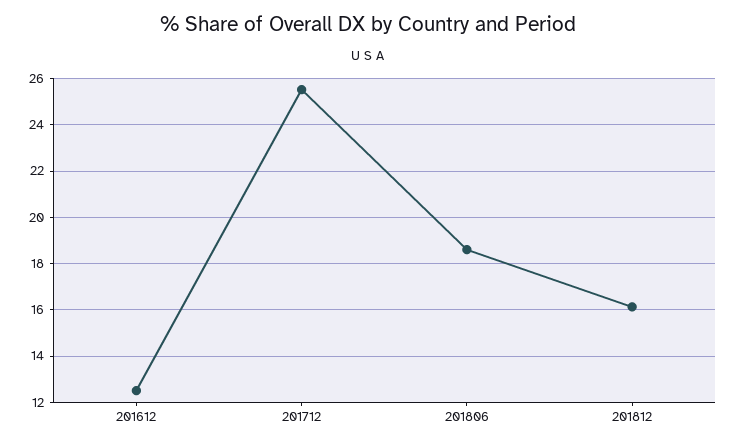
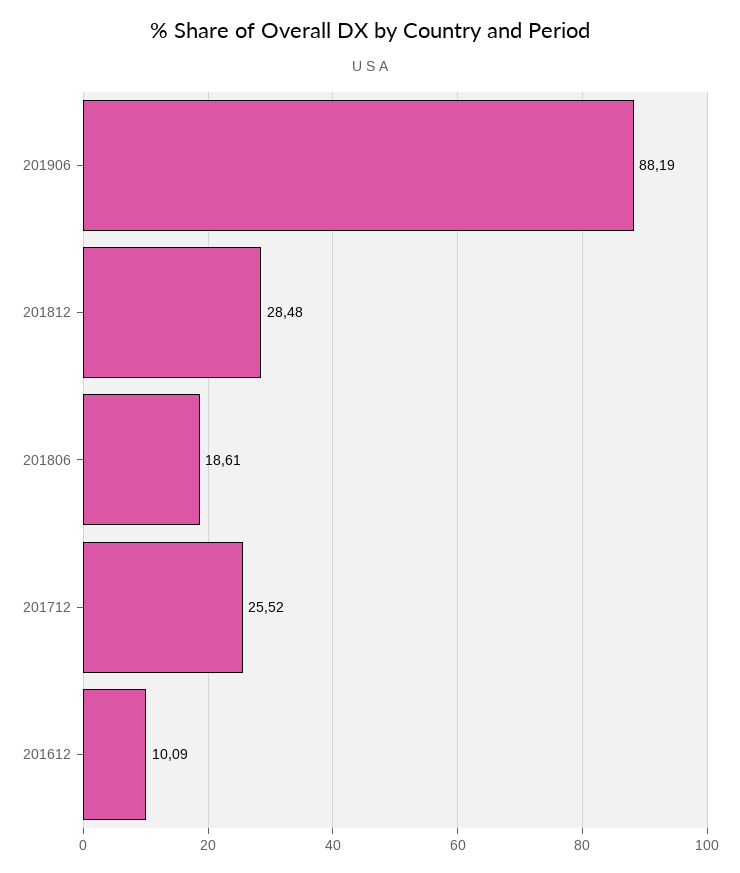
201612: 12.5 -> 10.09
201812: 16 -> 28.48
201906: none -> 88.19

